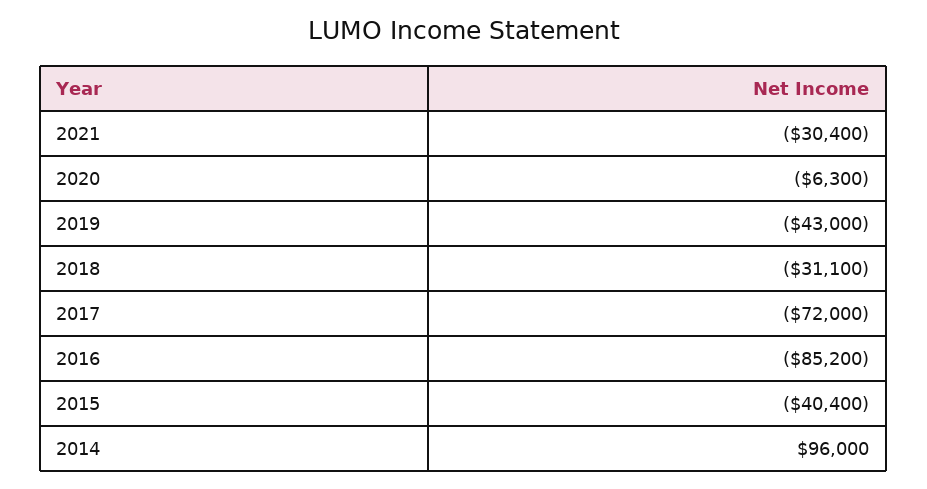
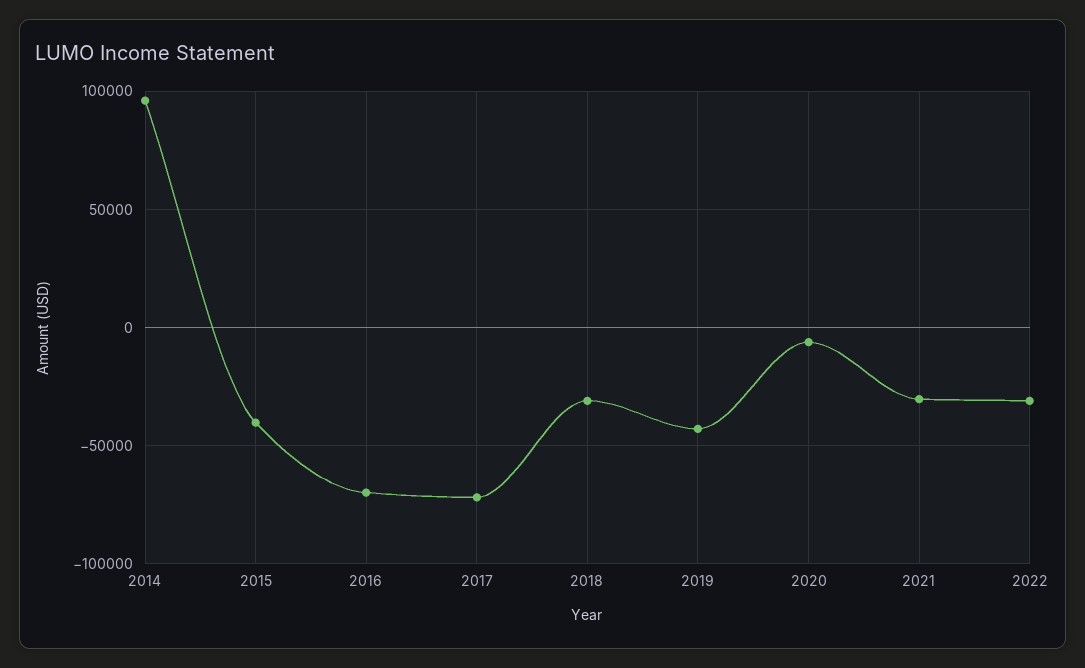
2016: -85200 -> -70000
2022: none -> -30000

